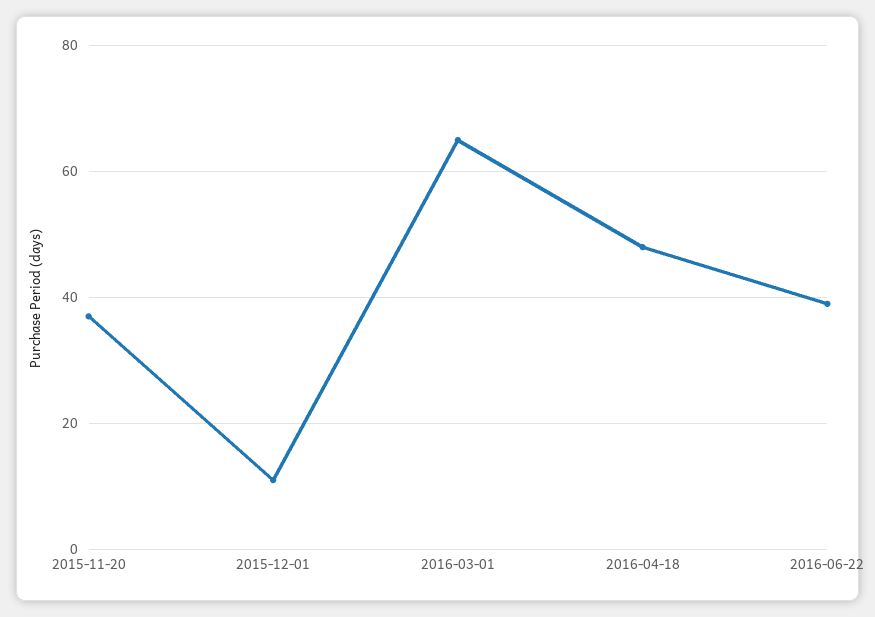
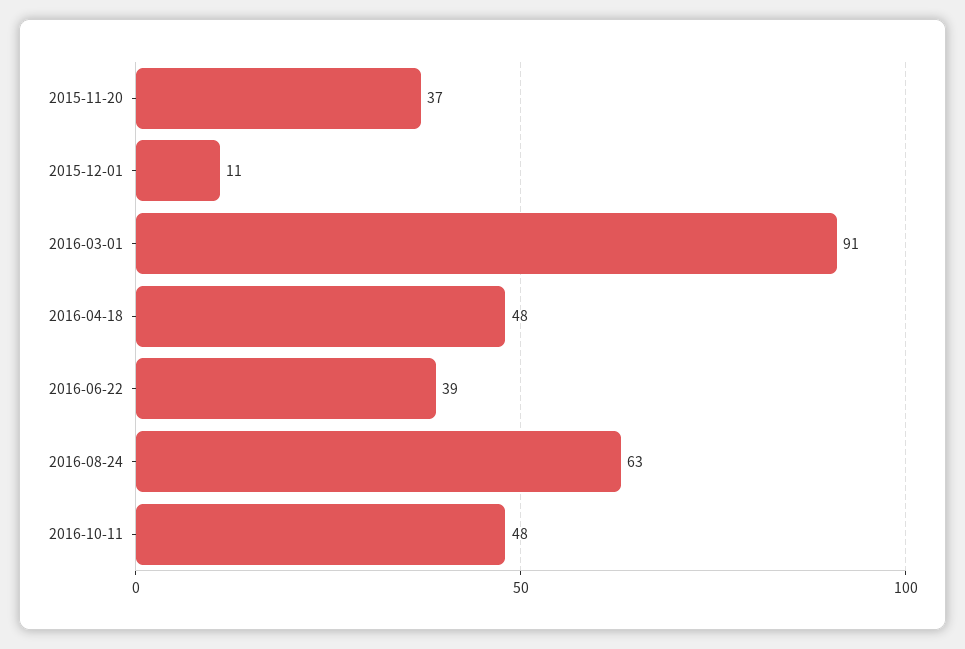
2016-03-01: 65 -> 91
2016-08-24: none -> 63
2016-10-11: none -> 48

